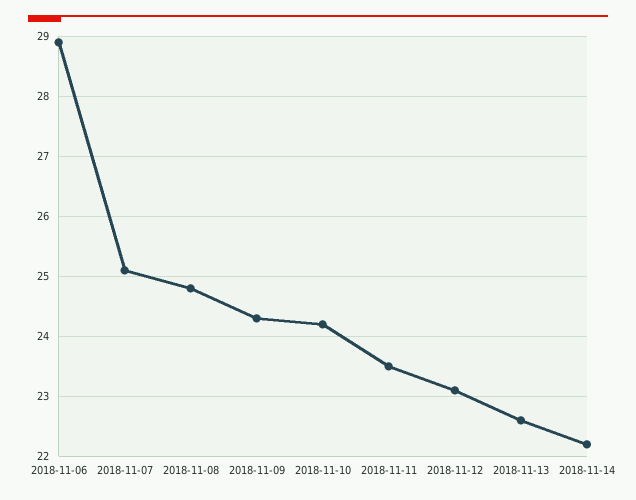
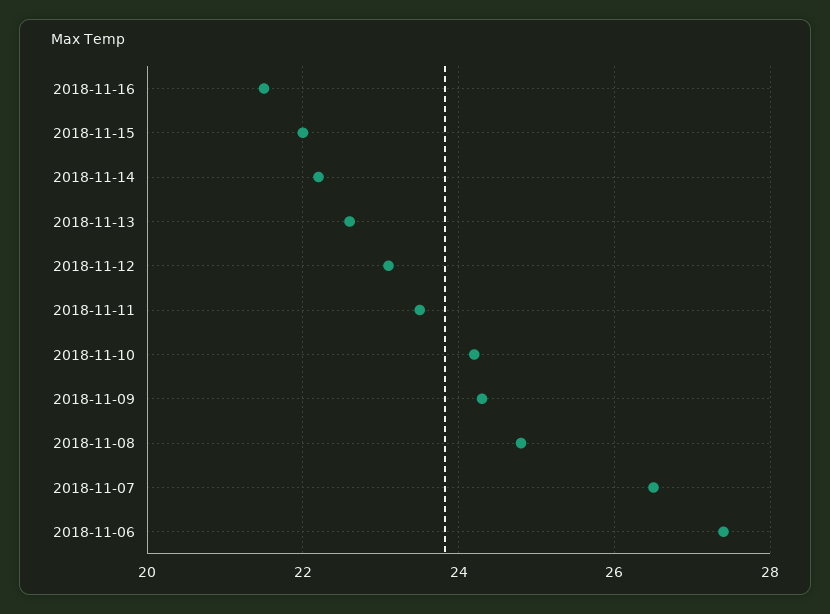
2018-11-06: 29 -> 27.5
2018-11-07: 25 -> 26.5
2018-11-16: none -> 21.5
2018-11-15: none -> 22

